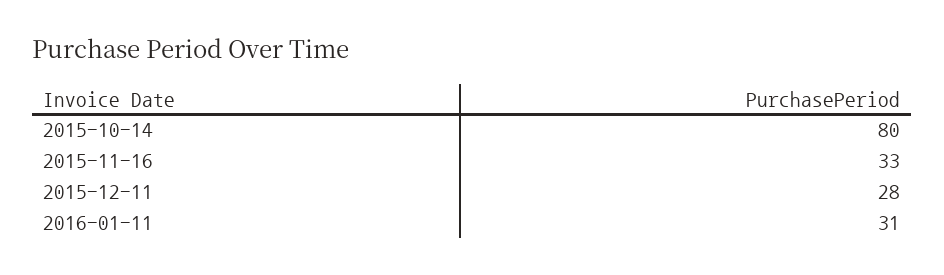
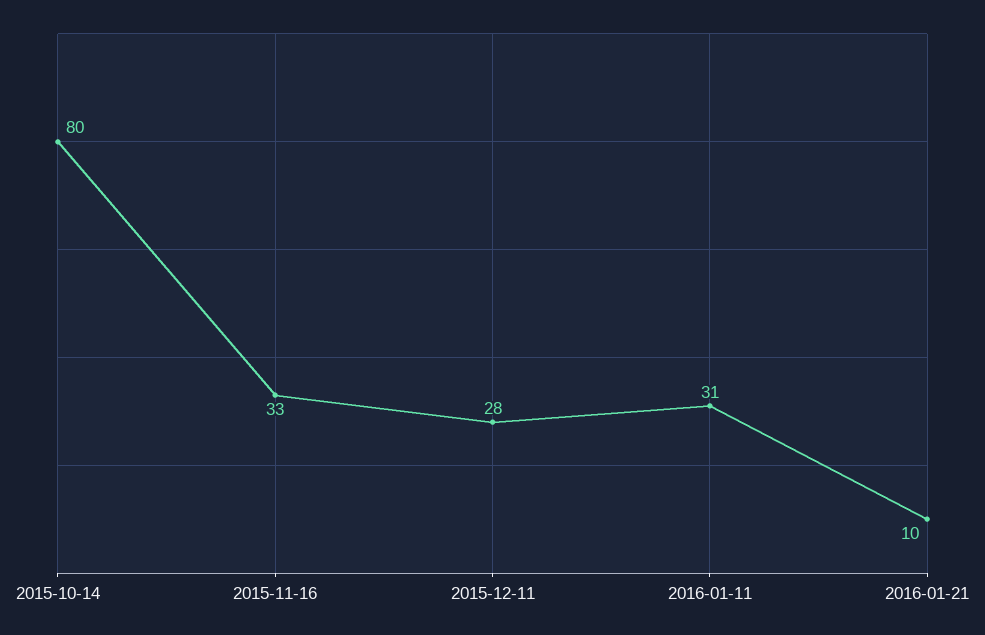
2016-01-21: none -> 10

